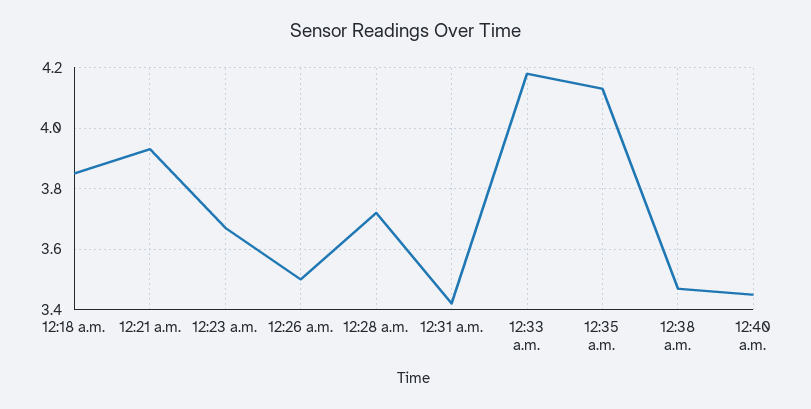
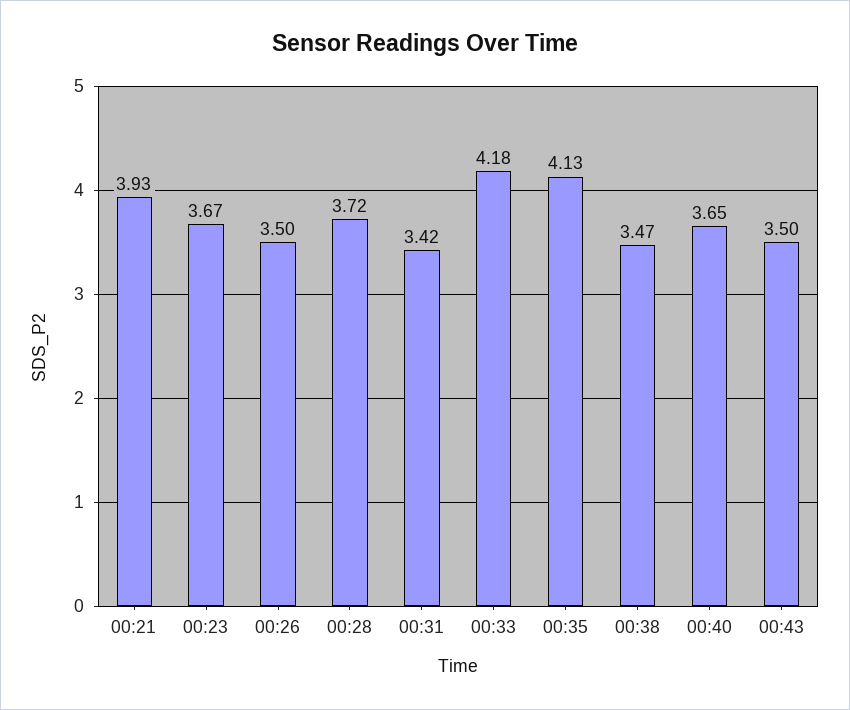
12:18 a.m.: 3.85 -> none
12:40 a.m.: 3.45 -> 3.65
00:43: none -> 3.5

